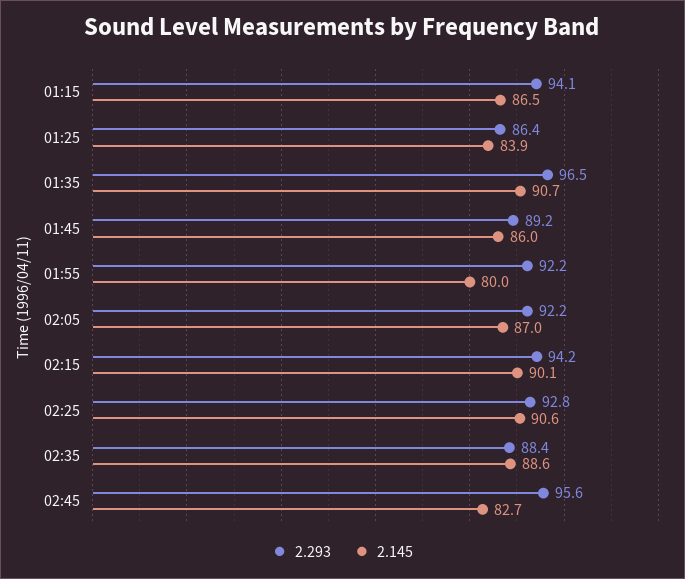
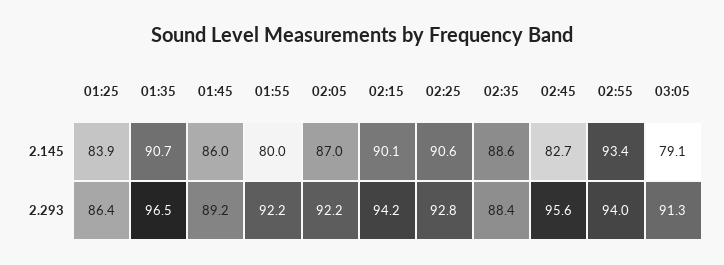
2.293, 01:15: 94.1 -> none
2.145, 01:15: 86.5 -> none
2.145, 02:55: none -> 93.4
2.145, 03:05: none -> 79.1
2.293, 02:55: none -> 94
2.293, 03:05: none -> 91.3

